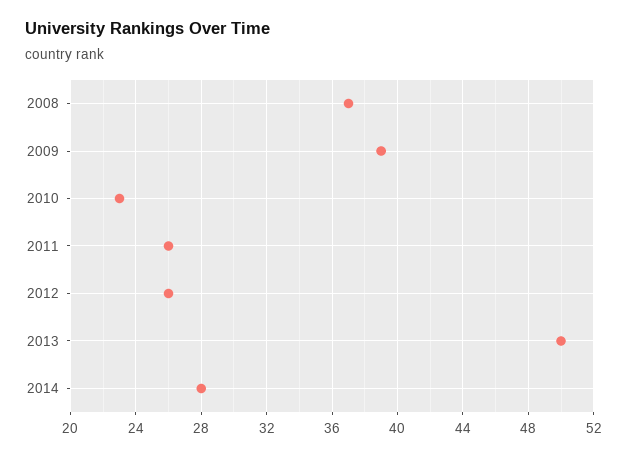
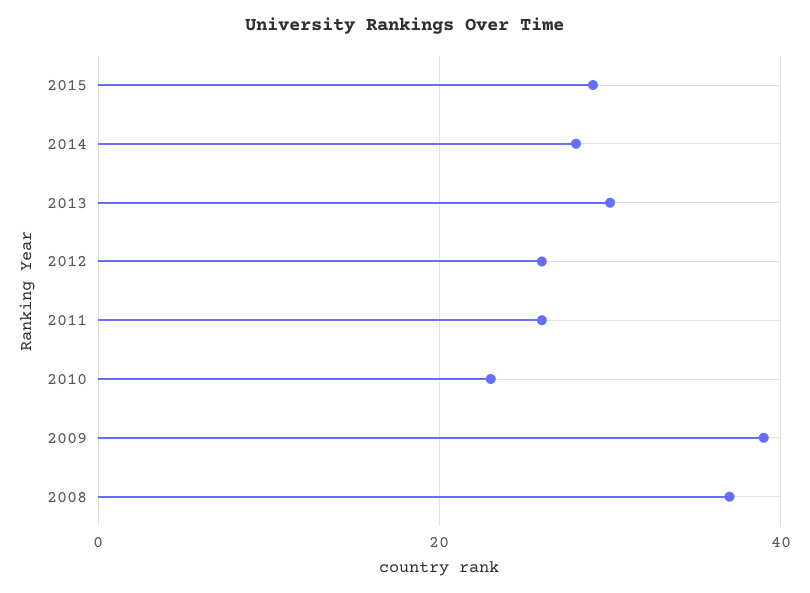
2013: 50 -> 30
2015: none -> 30

